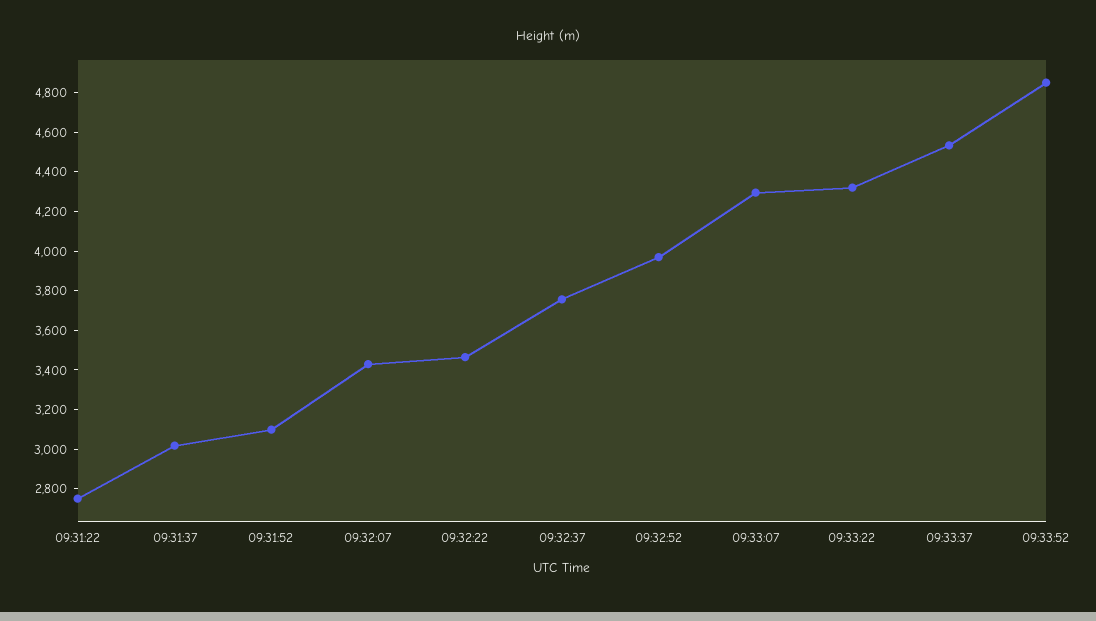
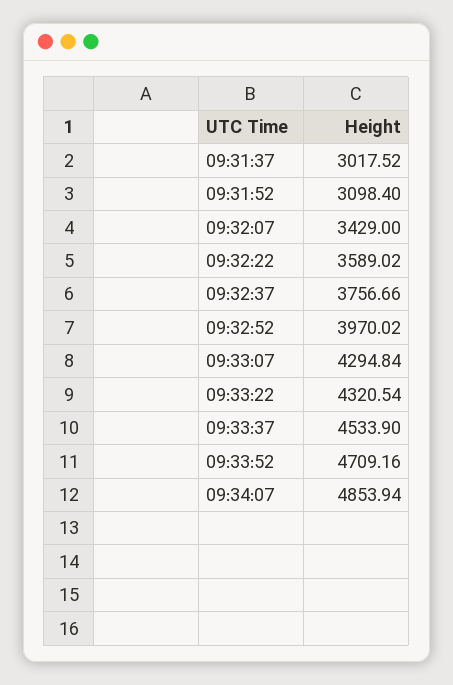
09:31:22: 2750 -> none
09:32:22: 3450 -> 3589.02
09:33:52: 4850 -> 4709.16
09:34:07: none -> 4853.94

